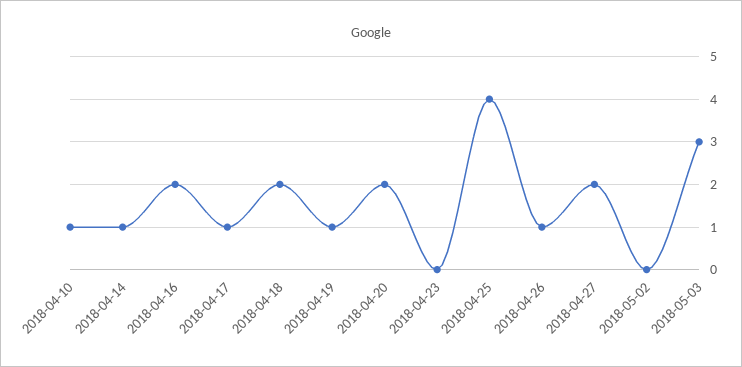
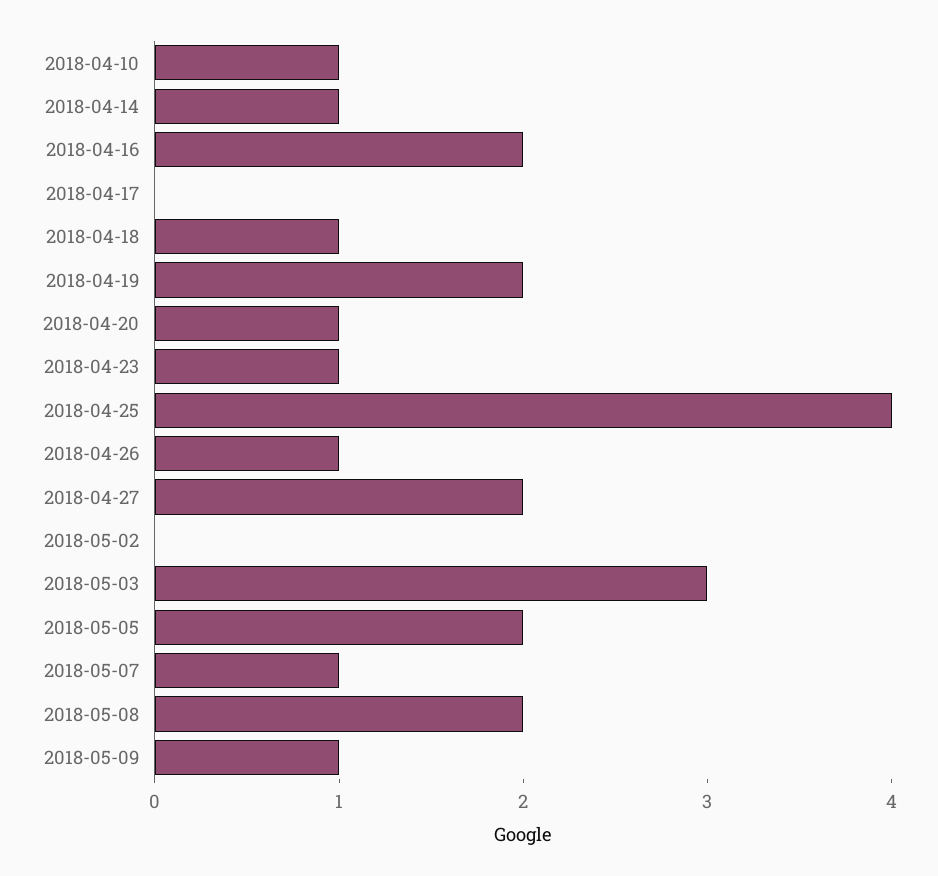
2018-04-17: 1 -> 0
2018-04-18: 2 -> 1
2018-04-19: 1 -> 2
2018-04-20: 2 -> 1
2018-04-23: 0 -> 1
2018-05-05: none -> 2
2018-05-07: none -> 1
2018-05-08: none -> 2
2018-05-09: none -> 1

